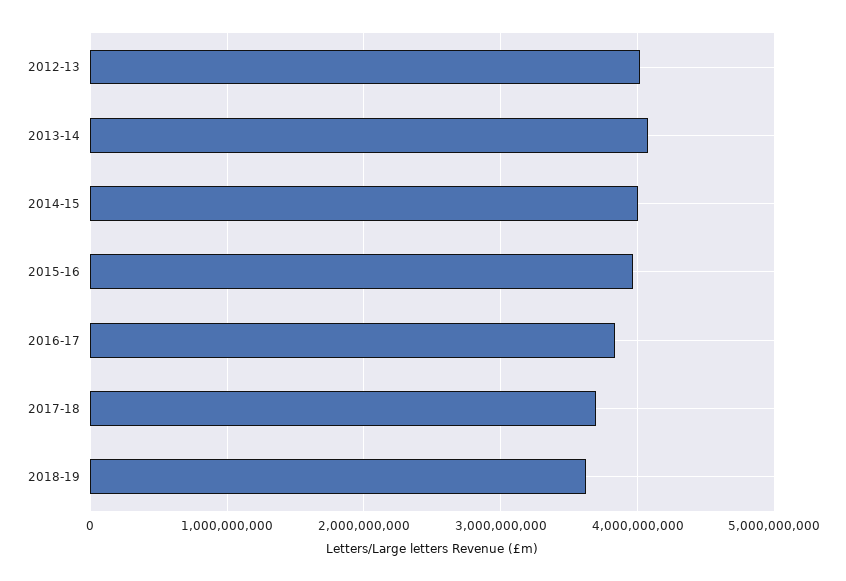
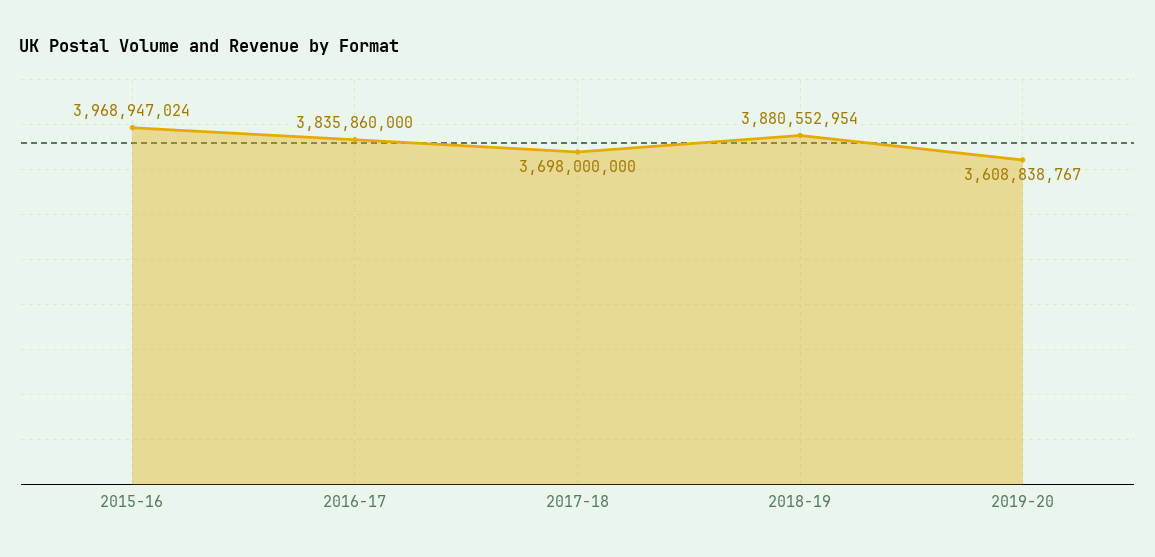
2012-13: 4000000000 -> none
2013-14: 4100000000 -> none
2014-15: 4000000000 -> none
2018-19: 3600000000 -> 3880552954
2019-20: none -> 3608838767

